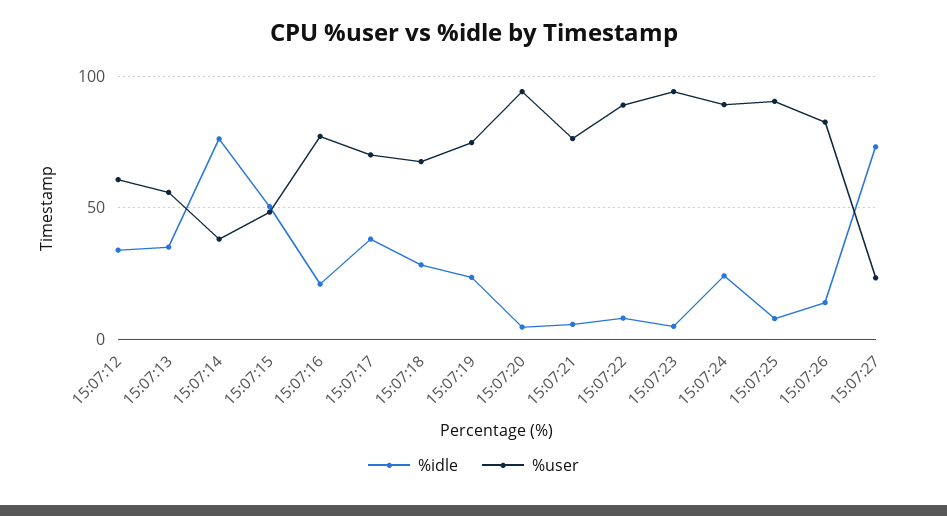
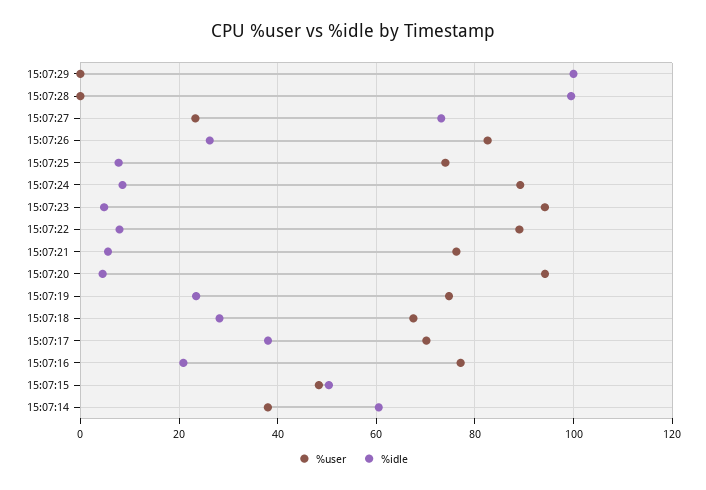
%idle, 15:07:12: 35 -> none
%user, 15:07:12: 60 -> none
%idle, 15:07:13: 35 -> none
%user, 15:07:13: 55 -> none
%idle, 15:07:14: 75 -> 60
%idle, 15:07:24: 25 -> 8
%user, 15:07:25: 90 -> 74
%idle, 15:07:26: 15 -> 26
%user, 15:07:29: none -> 0
%idle, 15:07:29: none -> 100
%user, 15:07:28: none -> 0
%idle, 15:07:28: none -> 100

